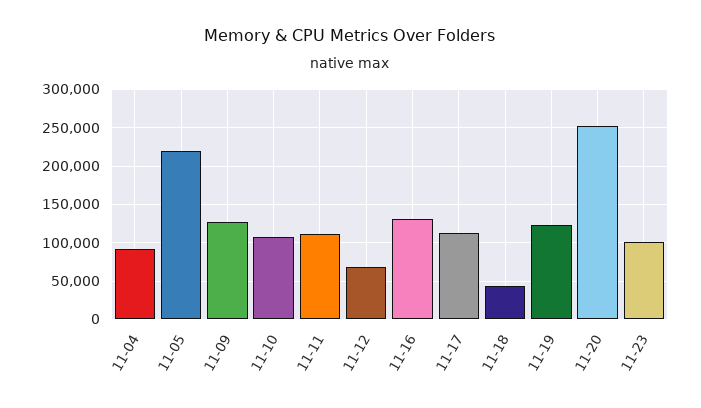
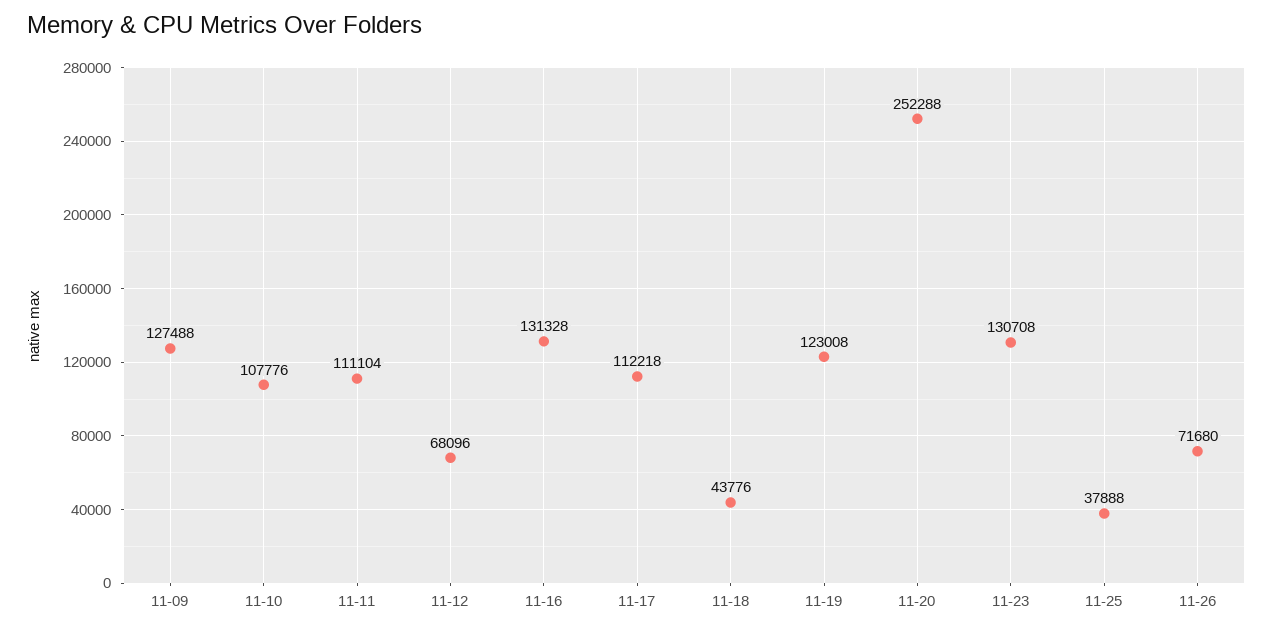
11-04: 90000 -> none
11-05: 220000 -> none
11-23: 100000 -> 130708
11-25: none -> 37888
11-26: none -> 71680

